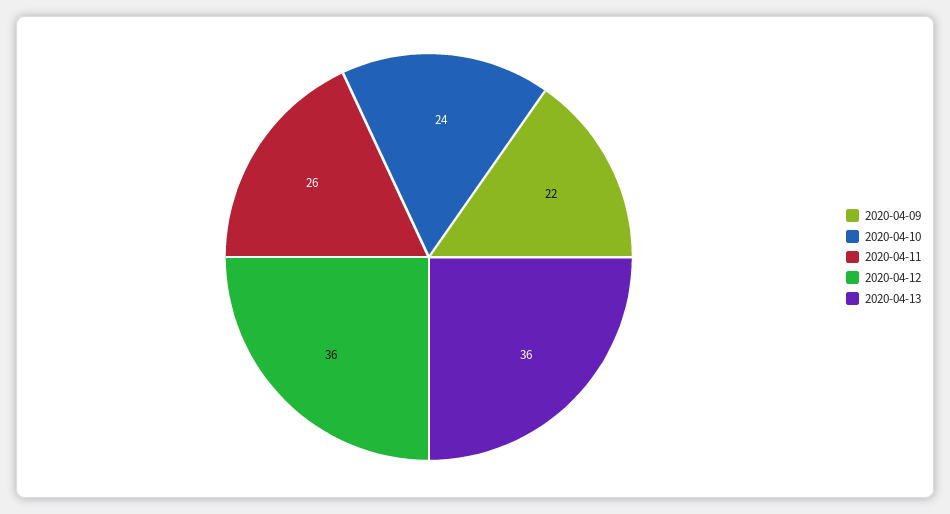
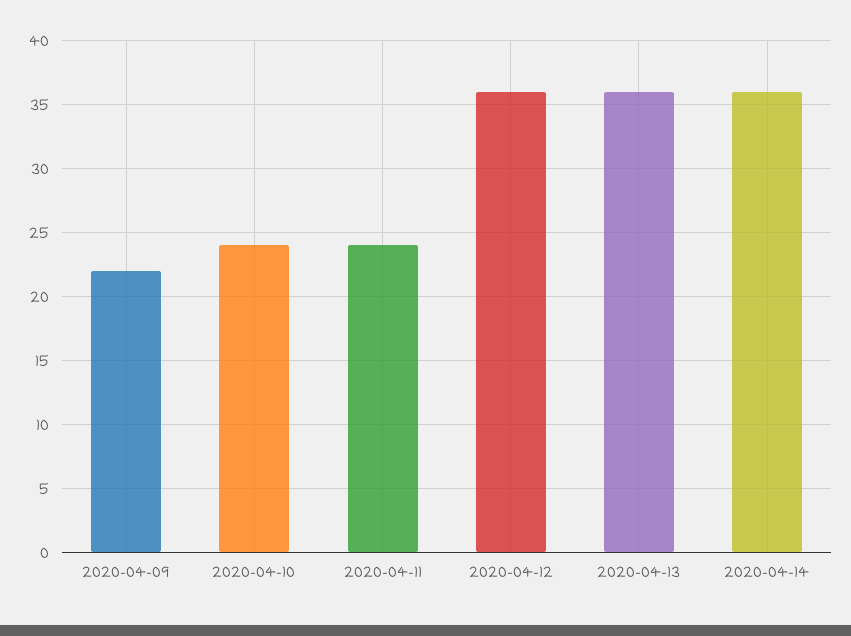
2020-04-11: 26 -> 24
2020-04-14: none -> 36

